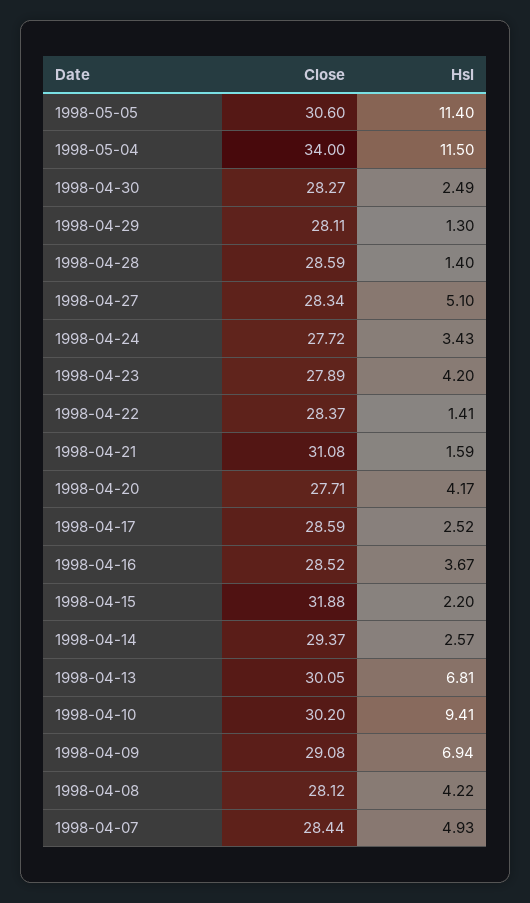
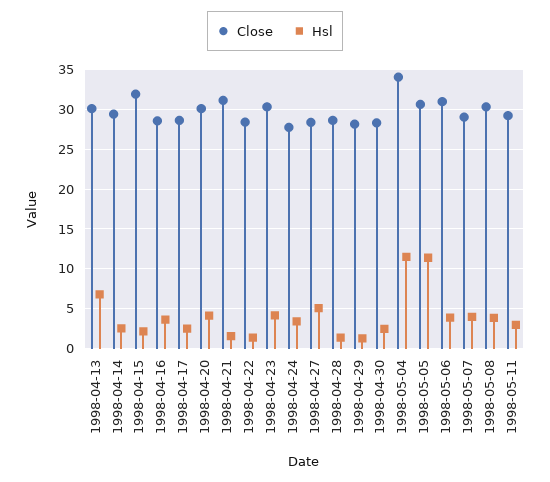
Close, 1998-04-23: 27.89 -> 30
Close, 1998-04-20: 27.71 -> 30
Close, 1998-04-10: 30.2 -> none
Hsl, 1998-04-10: 9.41 -> none
Close, 1998-04-09: 29.08 -> none
Hsl, 1998-04-09: 6.94 -> none
Close, 1998-04-08: 28.12 -> none
Hsl, 1998-04-08: 4.22 -> none
Close, 1998-04-07: 28.44 -> none
Hsl, 1998-04-07: 4.93 -> none
Close, 1998-05-06: none -> 31
Hsl, 1998-05-06: none -> 4
Close, 1998-05-07: none -> 29
Hsl, 1998-05-07: none -> 4
Close, 1998-05-08: none -> 30
Hsl, 1998-05-08: none -> 4
Close, 1998-05-11: none -> 29
Hsl, 1998-05-11: none -> 3

